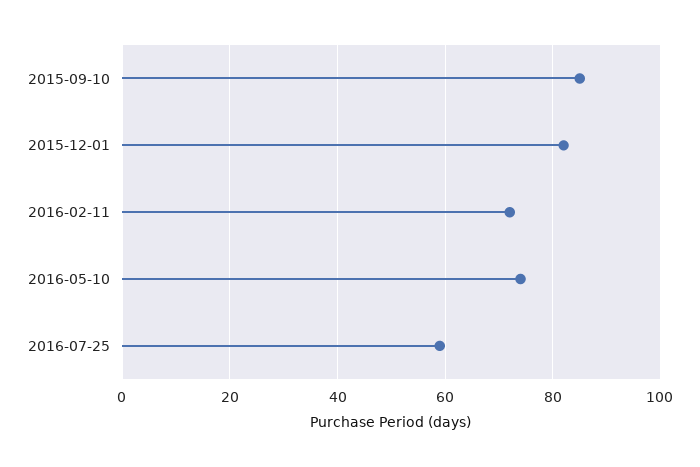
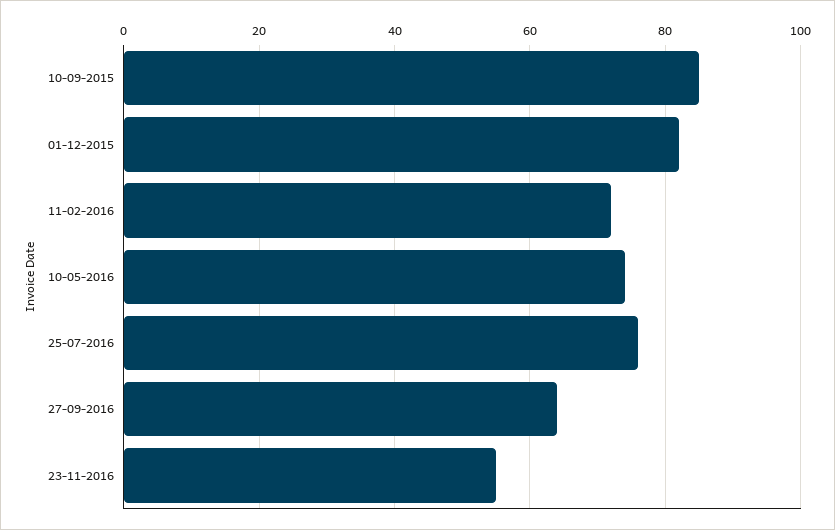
2016-07-25: 60 -> 75
27-09-2016: none -> 65
23-11-2016: none -> 55

